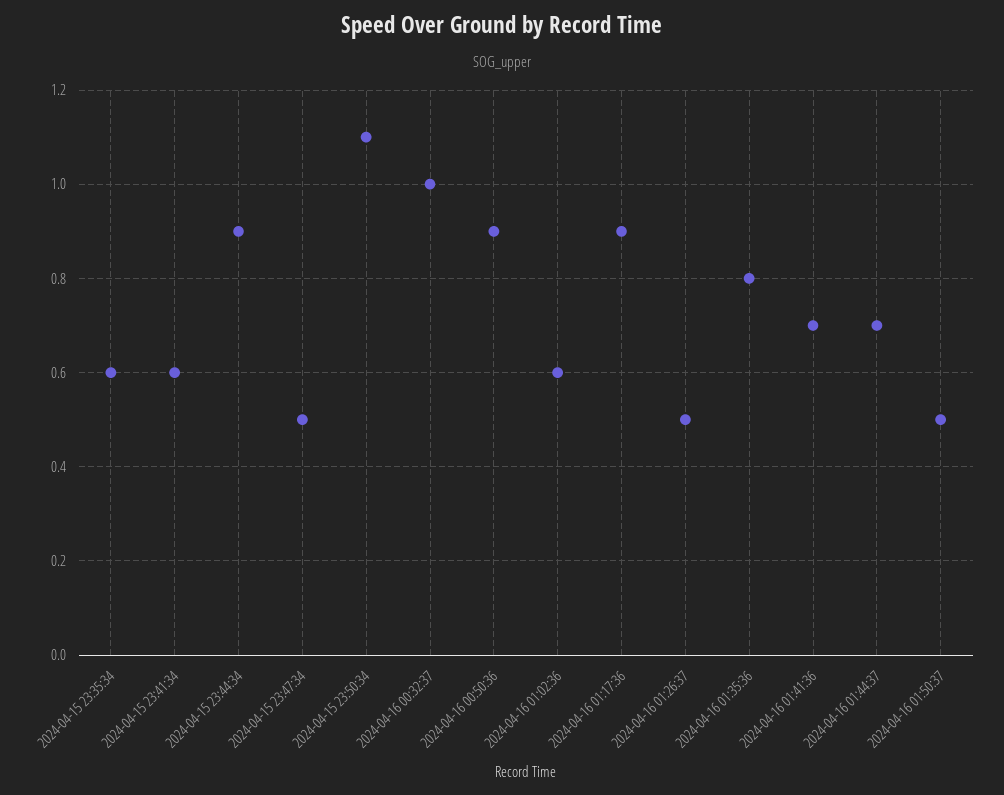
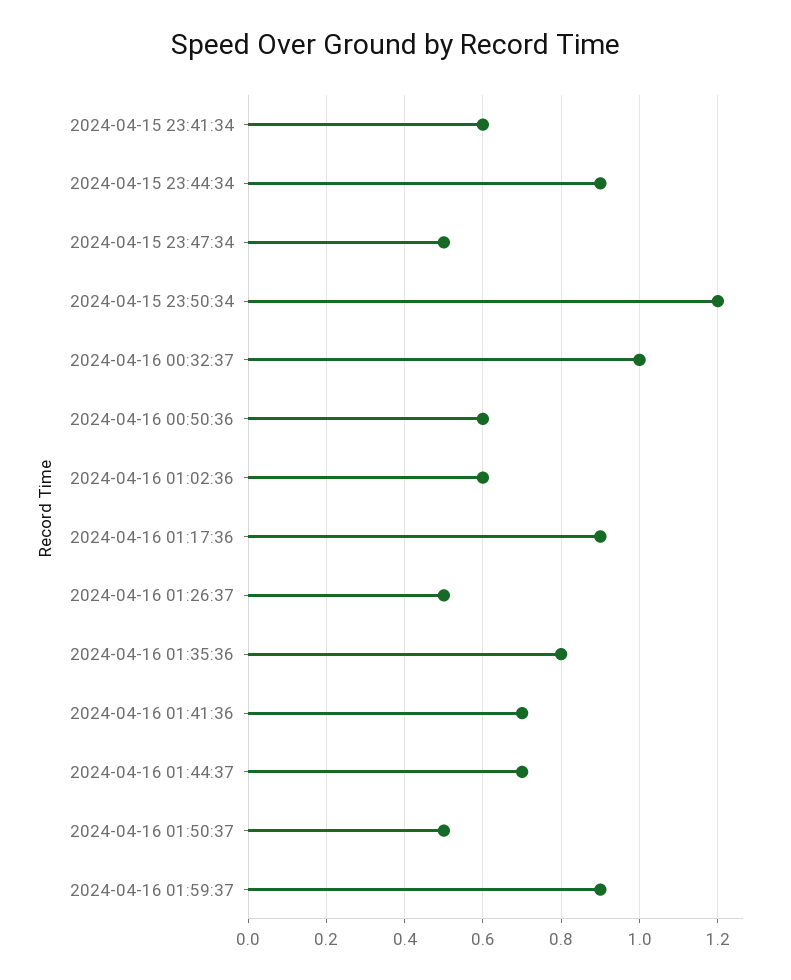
2024-04-15 23:35:34: 0.6 -> none
2024-04-15 23:50:34: 1.1 -> 1.2
2024-04-16 00:50:36: 0.9 -> 0.6
2024-04-16 01:59:37: none -> 0.9

